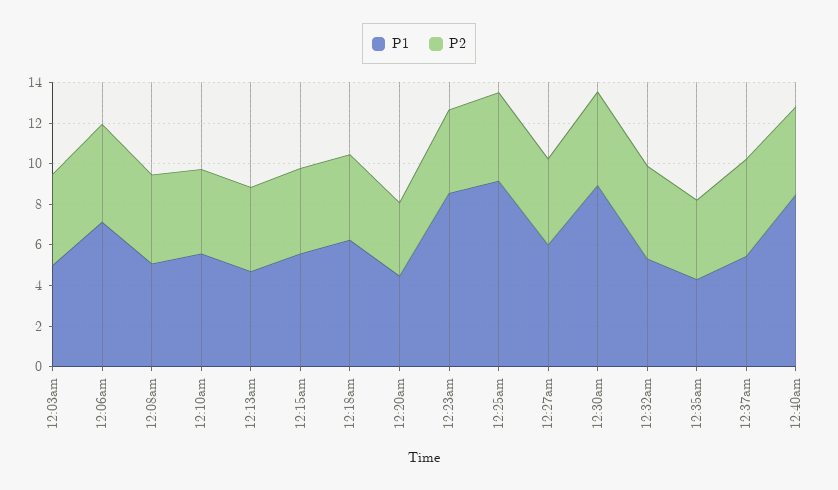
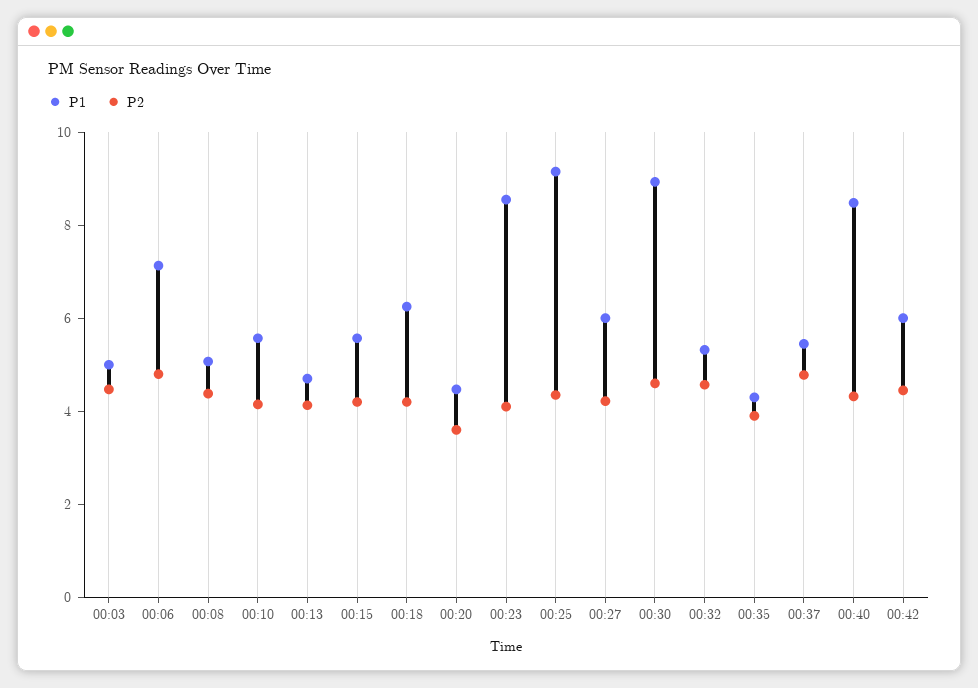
P1, 00:42: none -> 6
P2, 00:42: none -> 4.5

